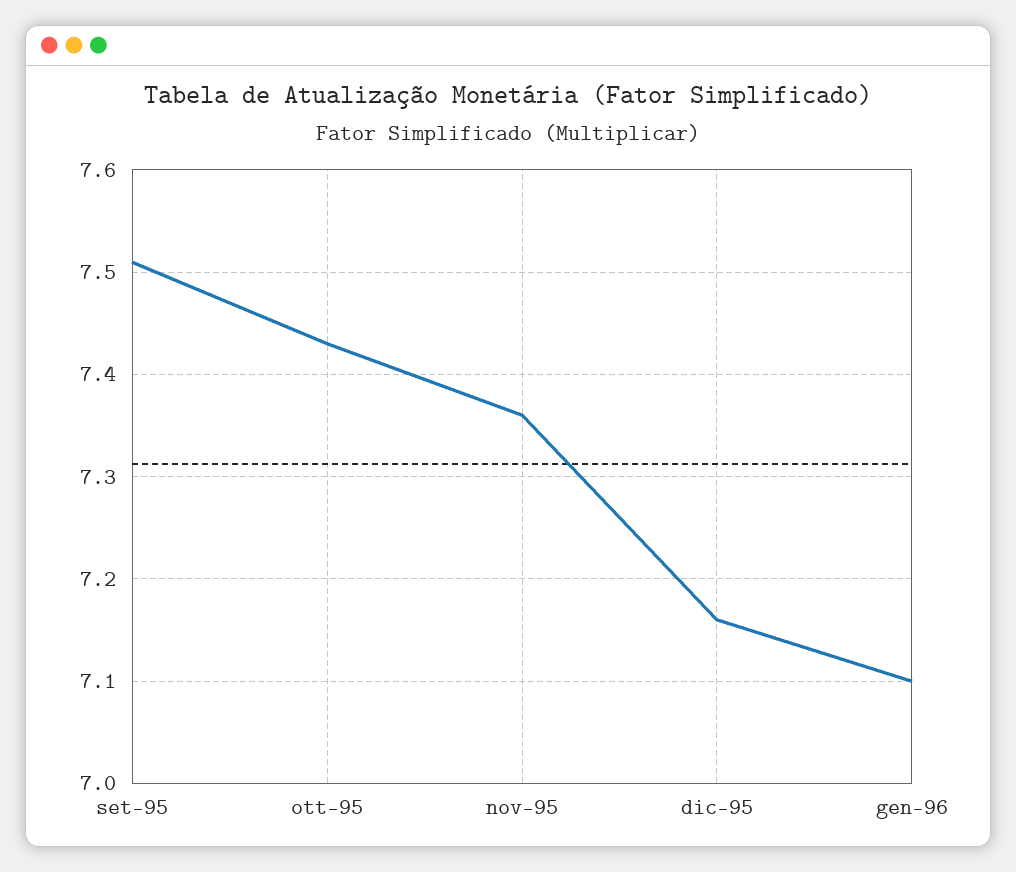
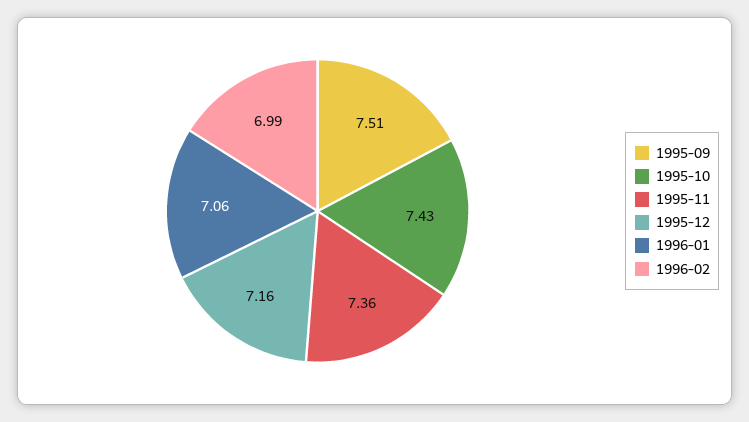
gen-96: 7.1 -> 7.06
1996-02: none -> 6.99

